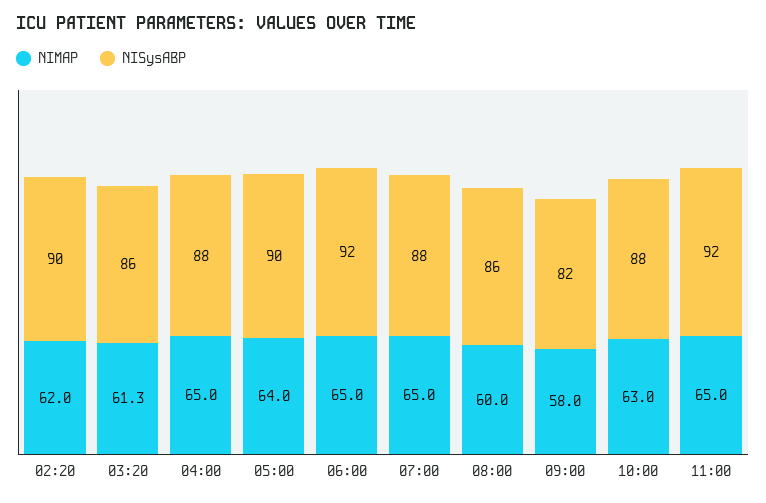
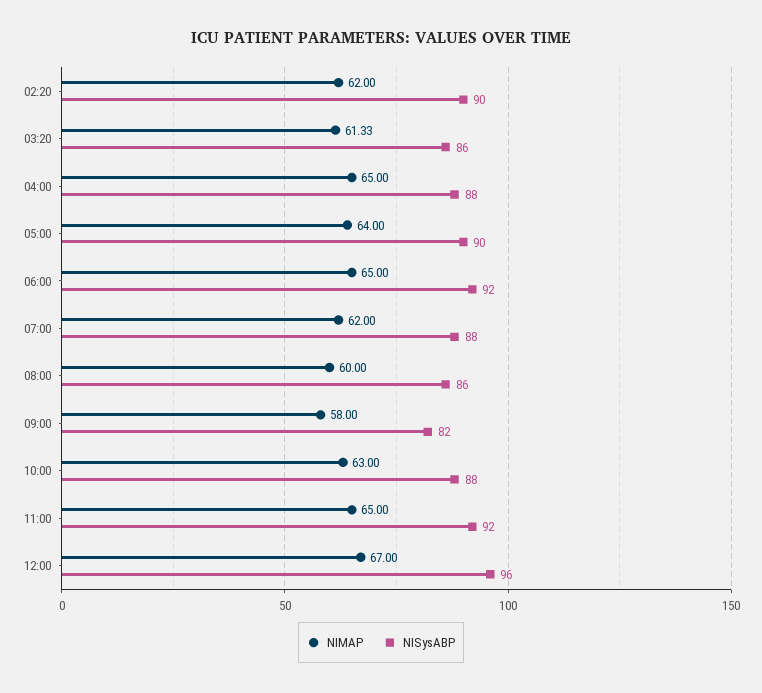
NIMAP, 07:00: 65 -> 62
NIMAP, 12:00: none -> 67
NISysABP, 12:00: none -> 96

